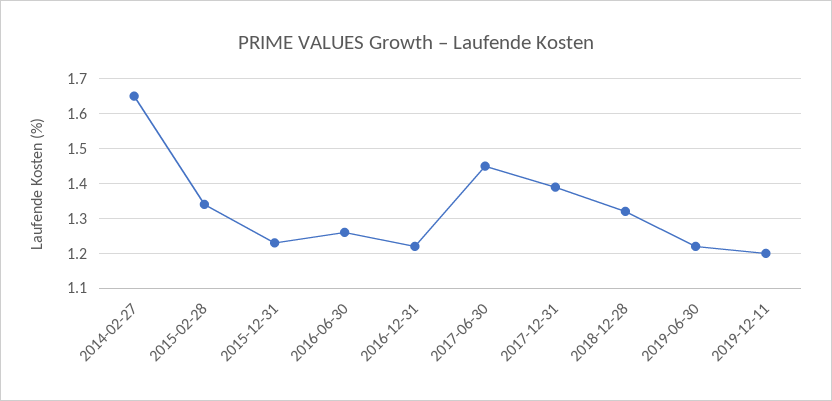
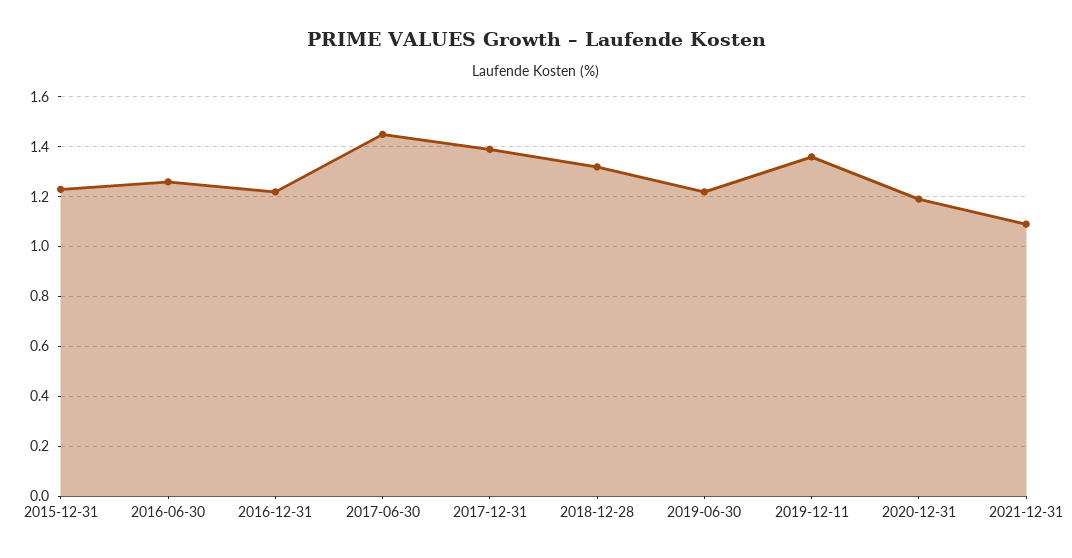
2014-02-27: 1.65 -> none
2015-02-28: 1.35 -> none
2019-12-11: 1.2 -> 1.35
2020-12-31: none -> 1.2
2021-12-31: none -> 1.1

